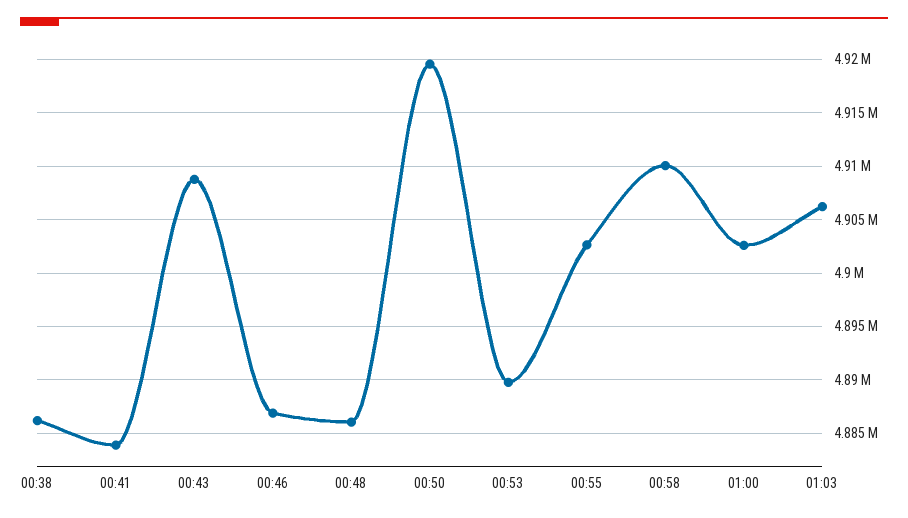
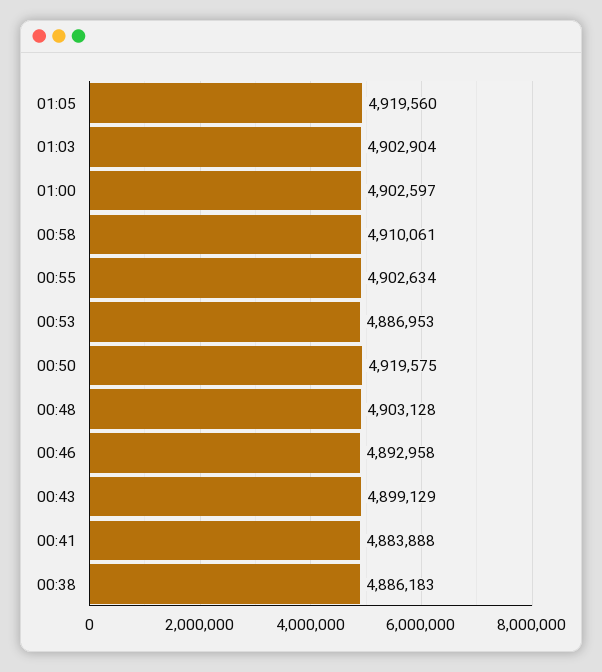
00:43: 4909000 -> 4899129
00:46: 4887000 -> 4892958
00:48: 4886000 -> 4903128
00:53: 4890000 -> 4886953
01:03: 4906000 -> 4902904
01:05: none -> 4919560

